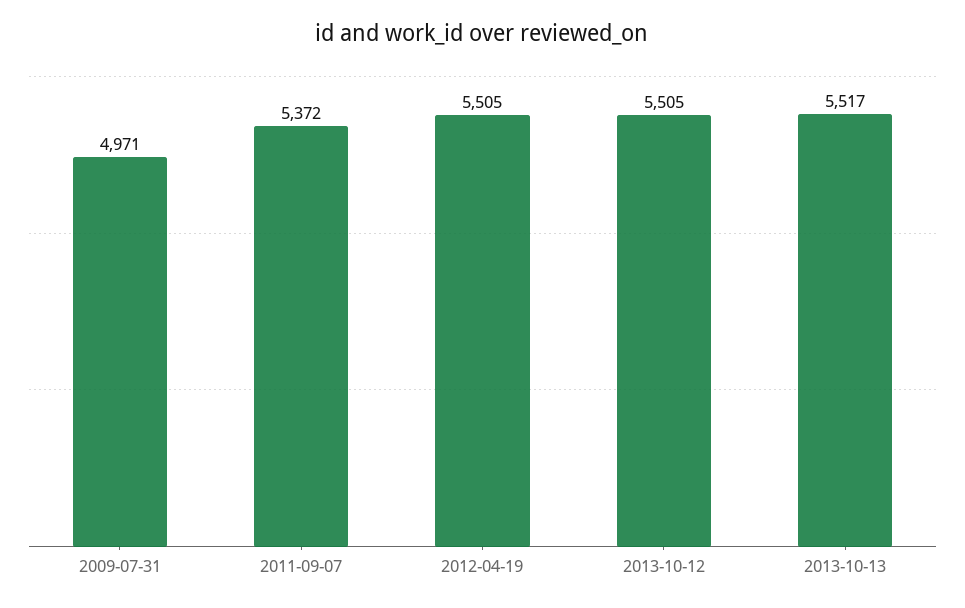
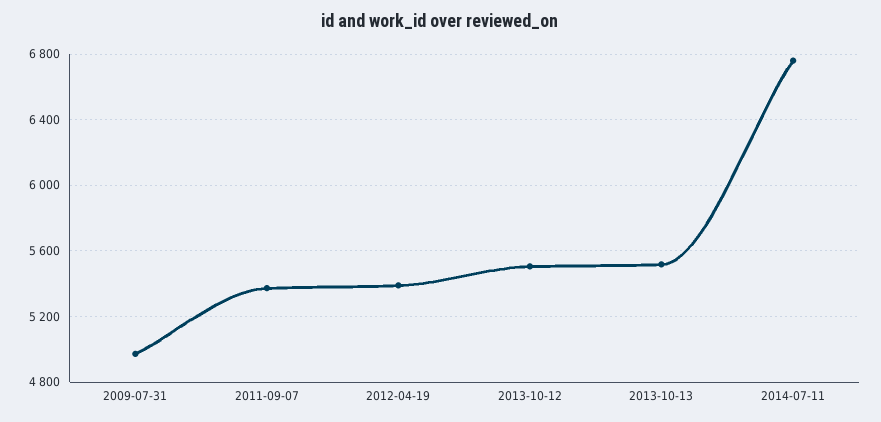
2012-04-19: 5505 -> 5400
2014-07-11: none -> 6750

